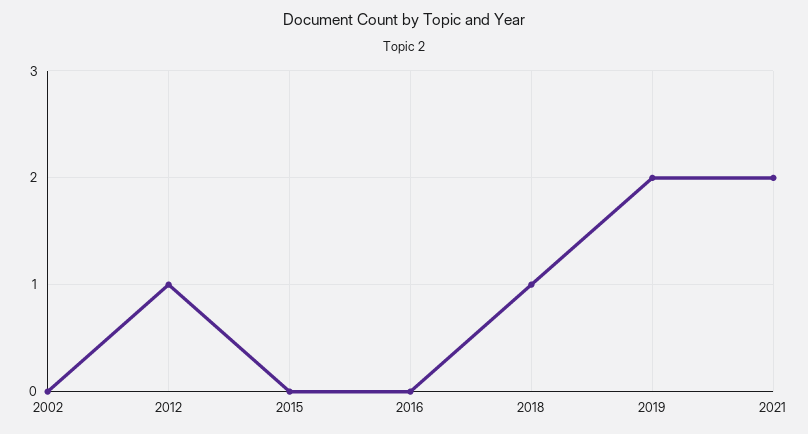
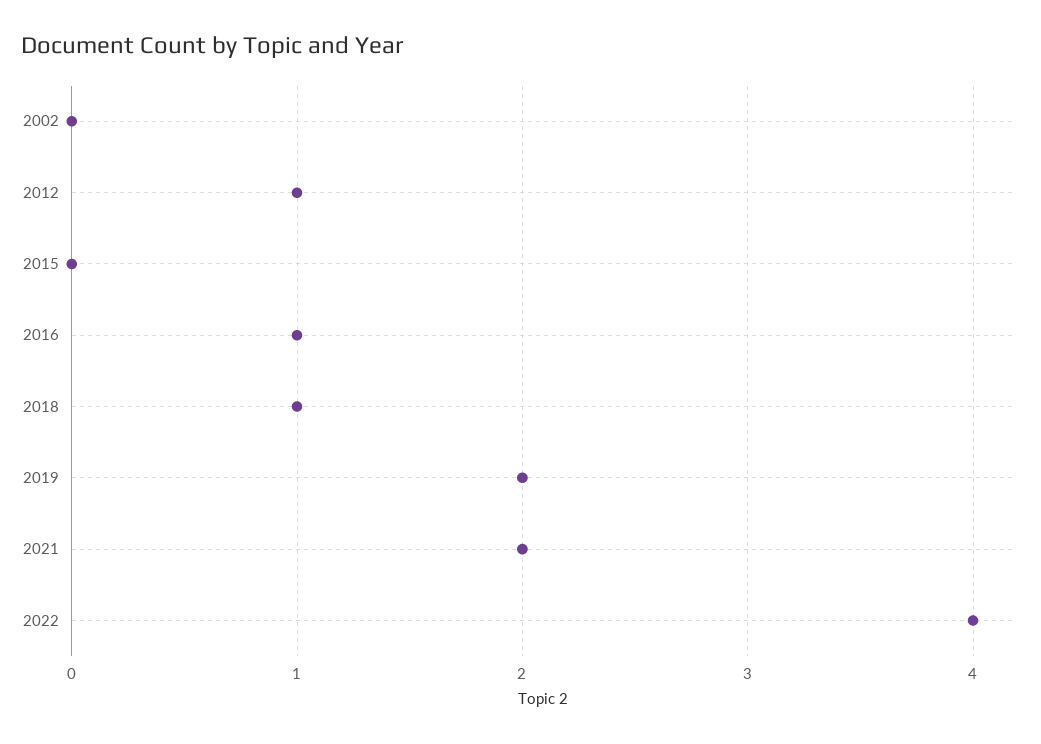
2016: 0 -> 1
2022: none -> 4

